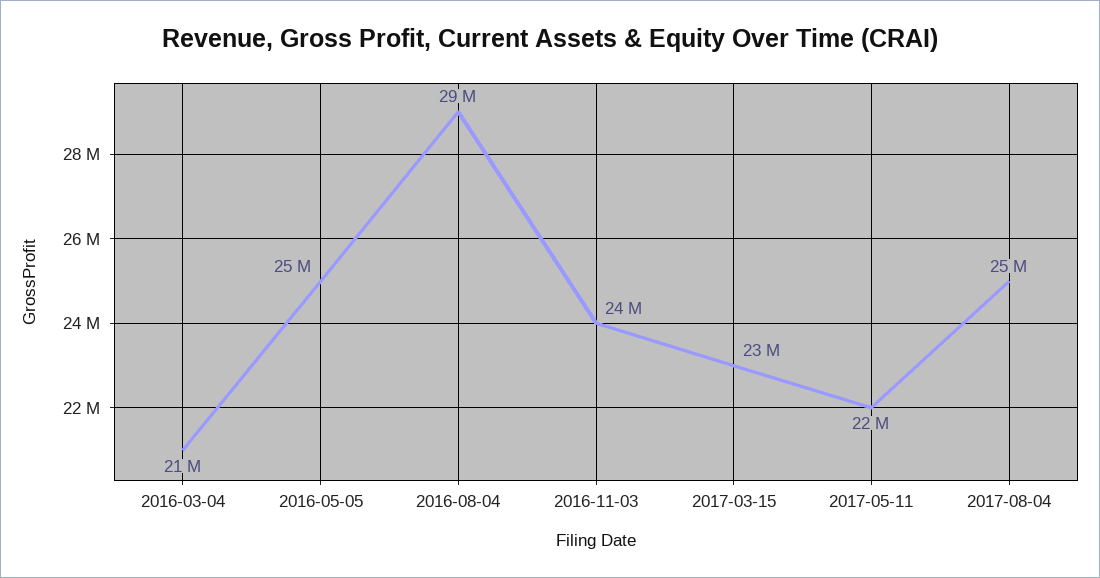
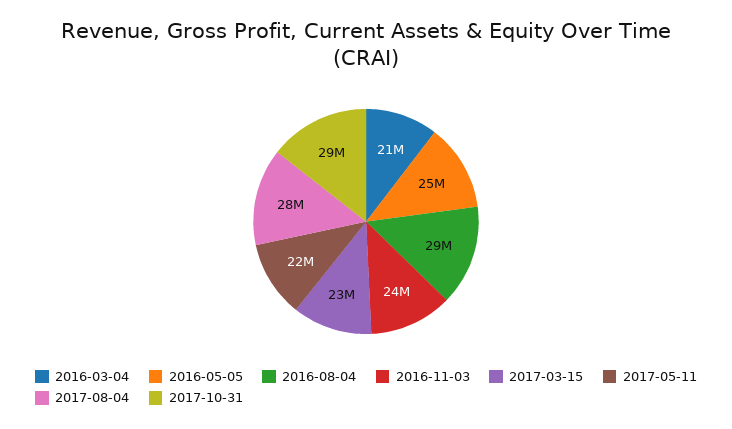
2017-08-04: 25000000 -> 28000000
2017-10-31: none -> 29000000

